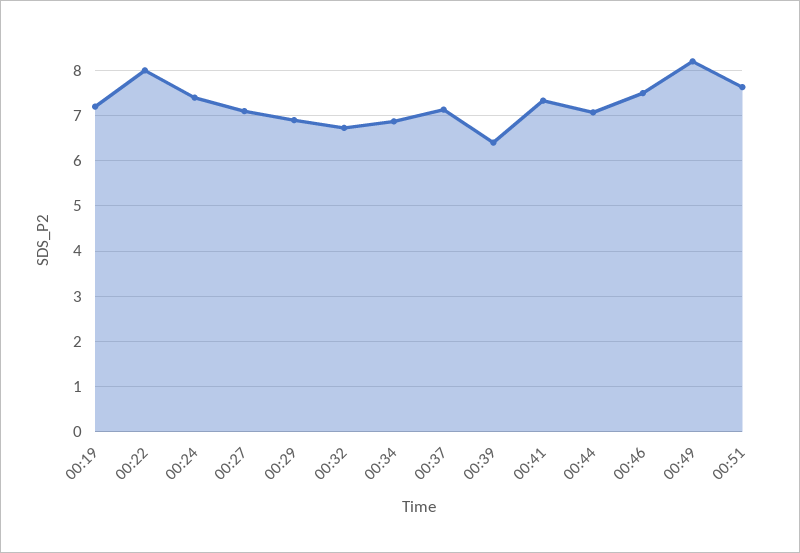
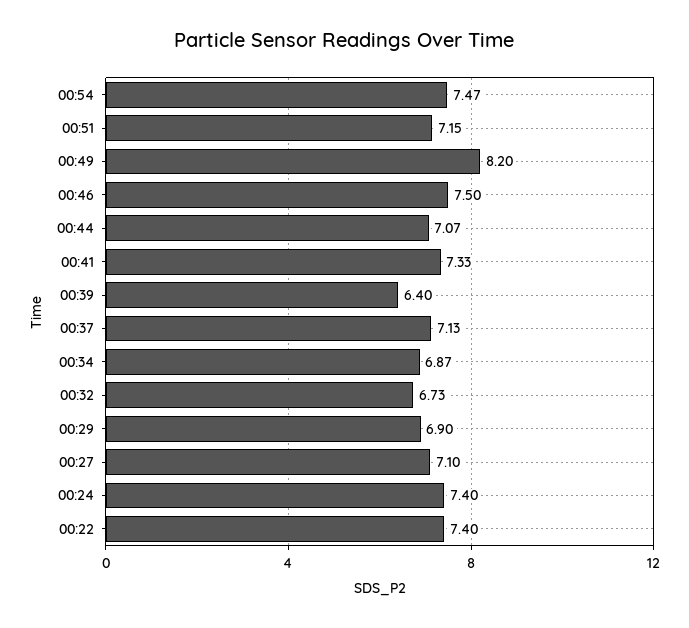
00:19: 7.2 -> none
00:22: 8 -> 7.4
00:51: 7.6 -> 7.15
00:54: none -> 7.47

